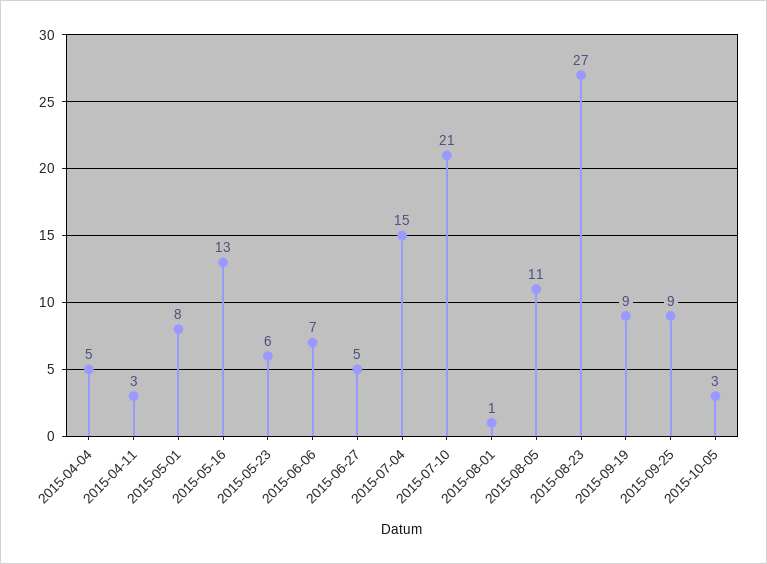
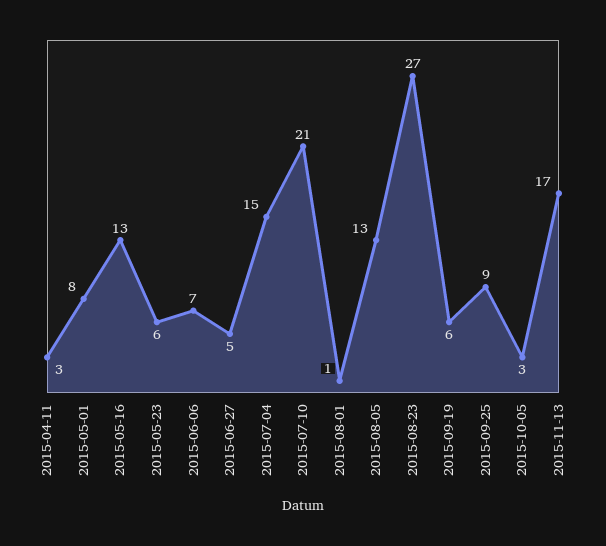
2015-04-04: 5 -> none
2015-08-05: 11 -> 13
2015-09-19: 9 -> 6
2015-11-13: none -> 17

